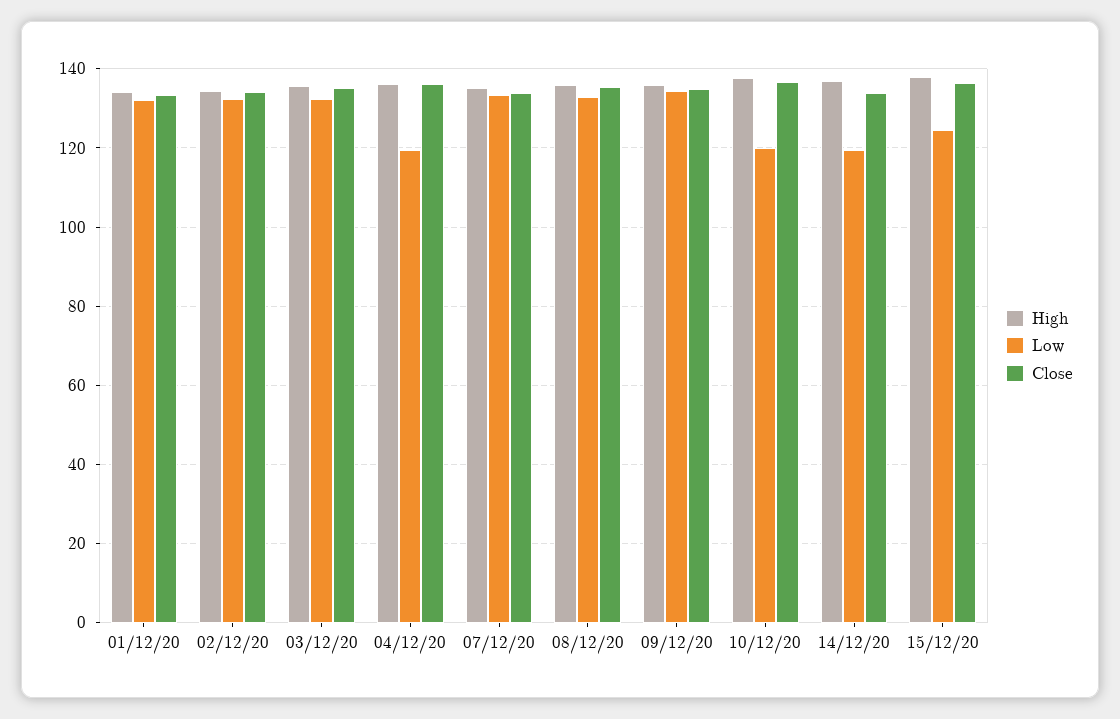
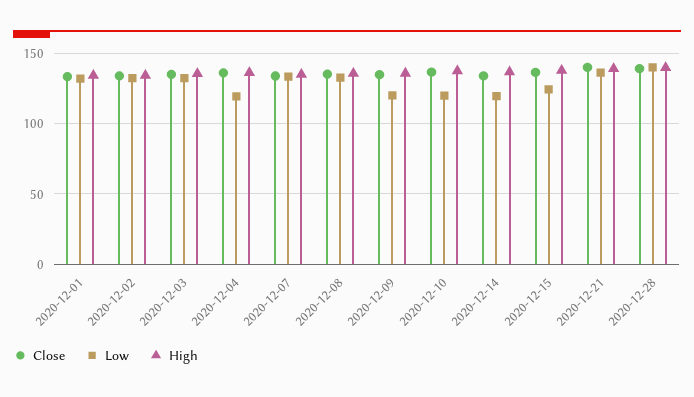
Low, 09/12/20: 134 -> 120
Close, 2020-12-21: none -> 140
Low, 2020-12-21: none -> 135
High, 2020-12-21: none -> 140
Close, 2020-12-28: none -> 140
Low, 2020-12-28: none -> 140
High, 2020-12-28: none -> 140

